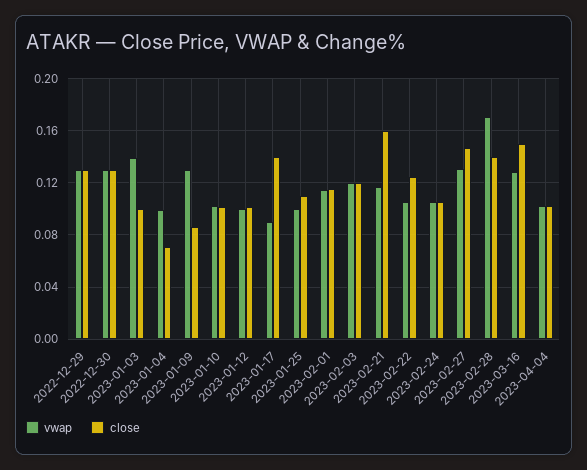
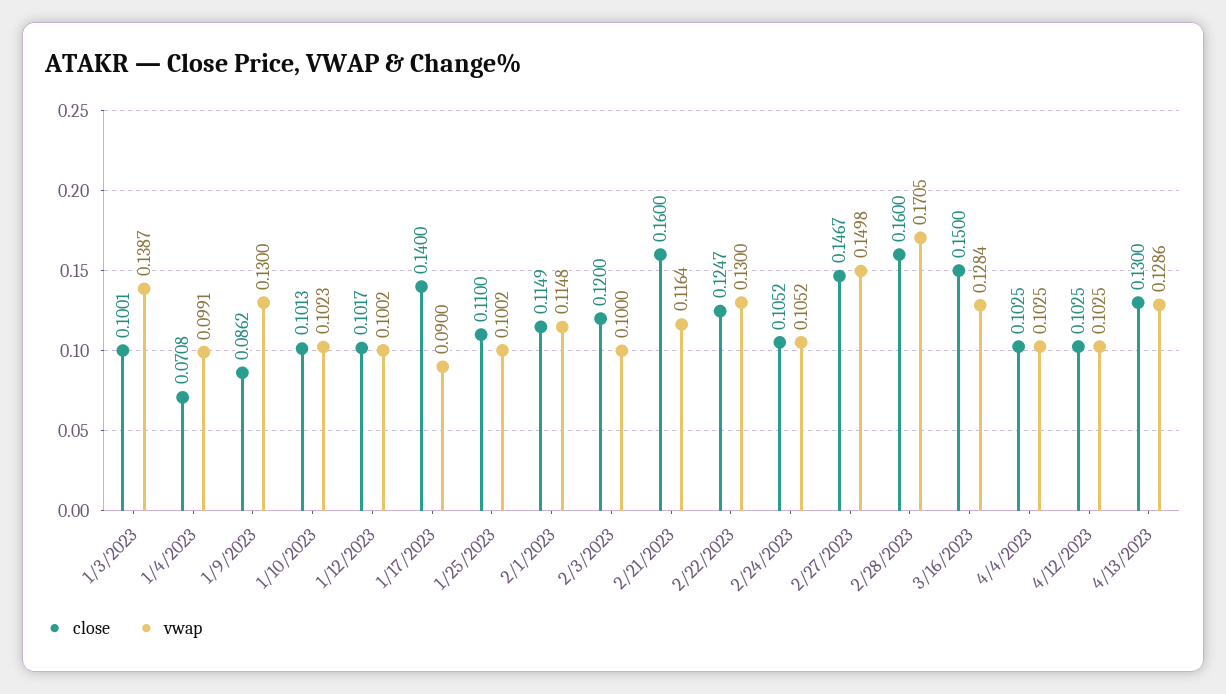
vwap, 2022-12-29: 0.13 -> none
close, 2022-12-29: 0.13 -> none
vwap, 2022-12-30: 0.13 -> none
close, 2022-12-30: 0.13 -> none
vwap, 2023-02-03: 0.12 -> 0.1
vwap, 2023-02-22: 0.105 -> 0.13
vwap, 2023-02-27: 0.13 -> 0.1498
close, 2023-02-28: 0.14 -> 0.16
close, 4/12/2023: none -> 0.1025
vwap, 4/12/2023: none -> 0.1025
close, 4/13/2023: none -> 0.13
vwap, 4/13/2023: none -> 0.1286

